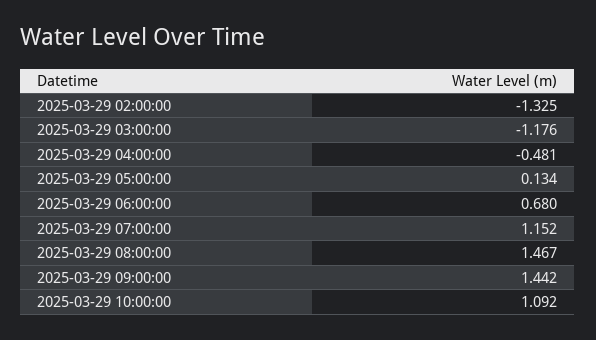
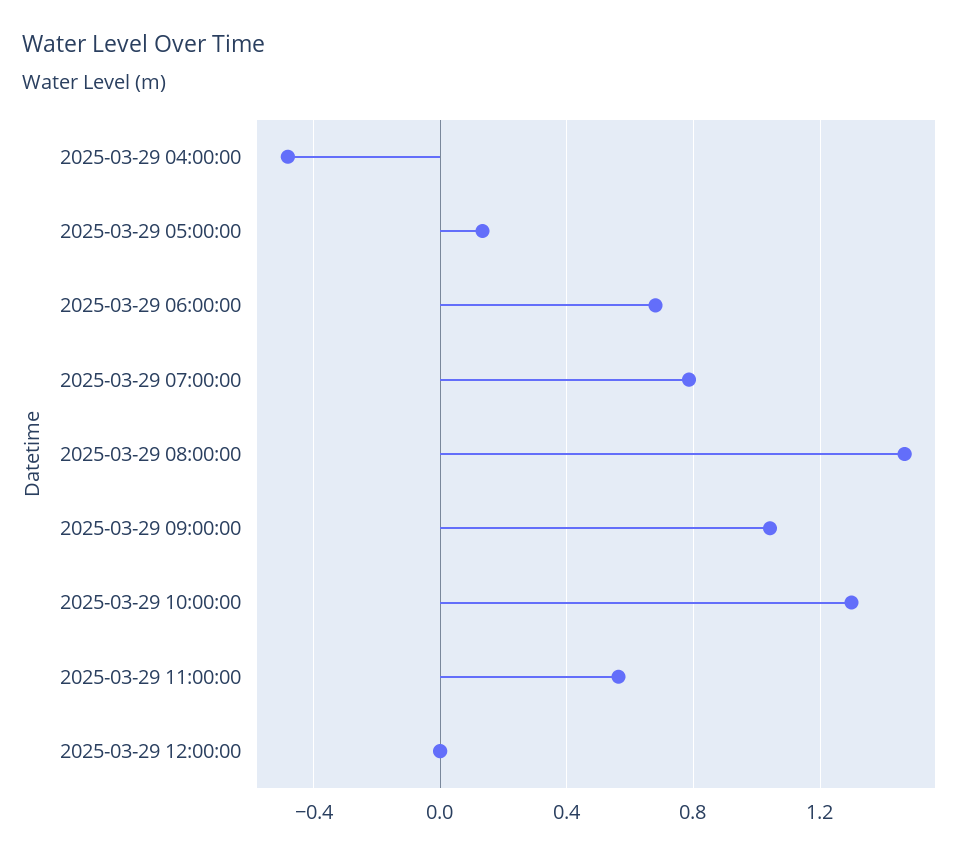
2025-03-29 02:00:00: -1.325 -> none
2025-03-29 03:00:00: -1.176 -> none
2025-03-29 07:00:00: 1.152 -> 0.8
2025-03-29 09:00:00: 1.442 -> 1.05
2025-03-29 10:00:00: 1.092 -> 1.3
2025-03-29 11:00:00: none -> 0.55
2025-03-29 12:00:00: none -> 0

